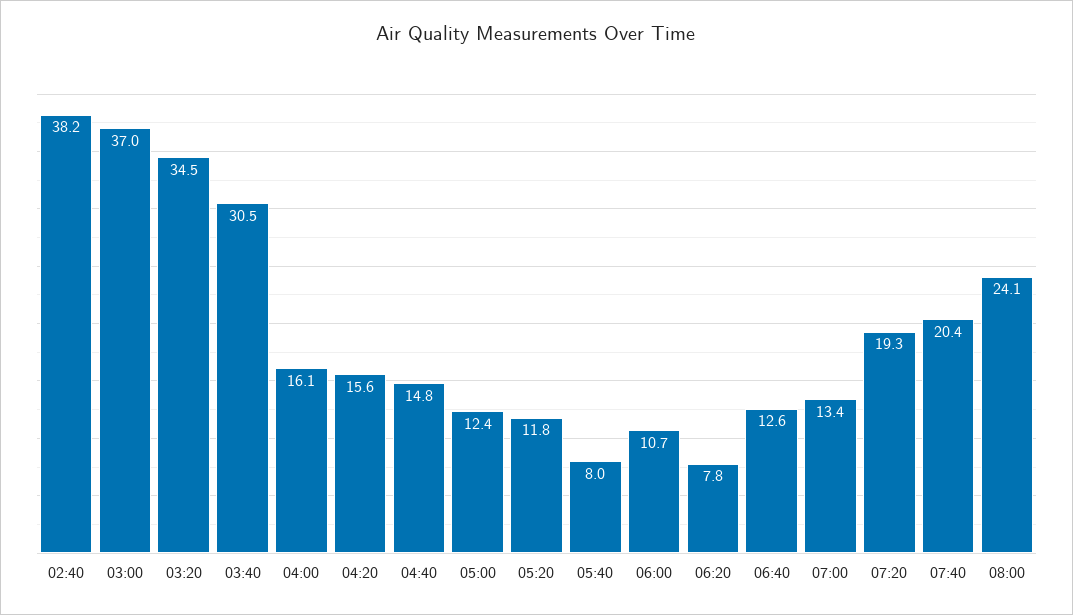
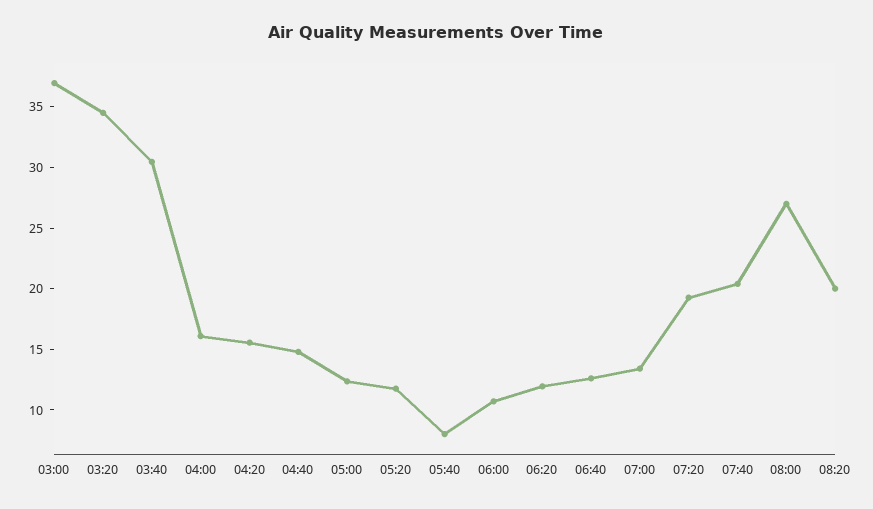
02:40: 38.2 -> none
06:20: 7.8 -> 12
08:00: 24.1 -> 27
08:20: none -> 20

